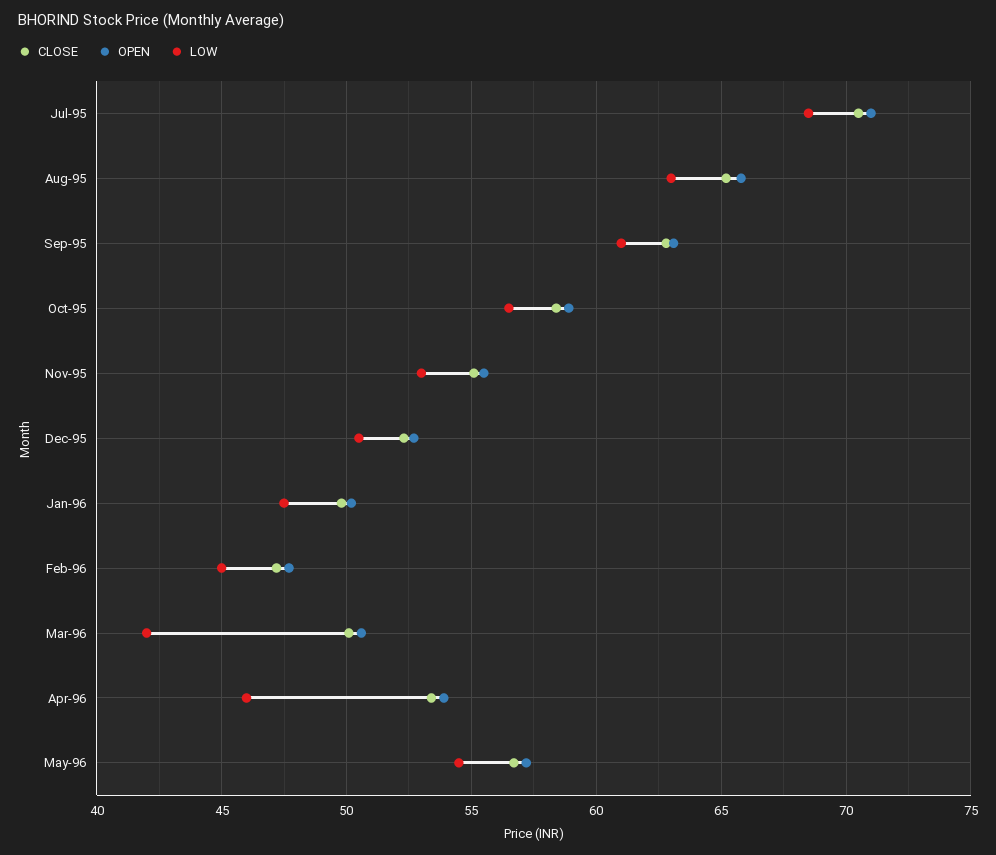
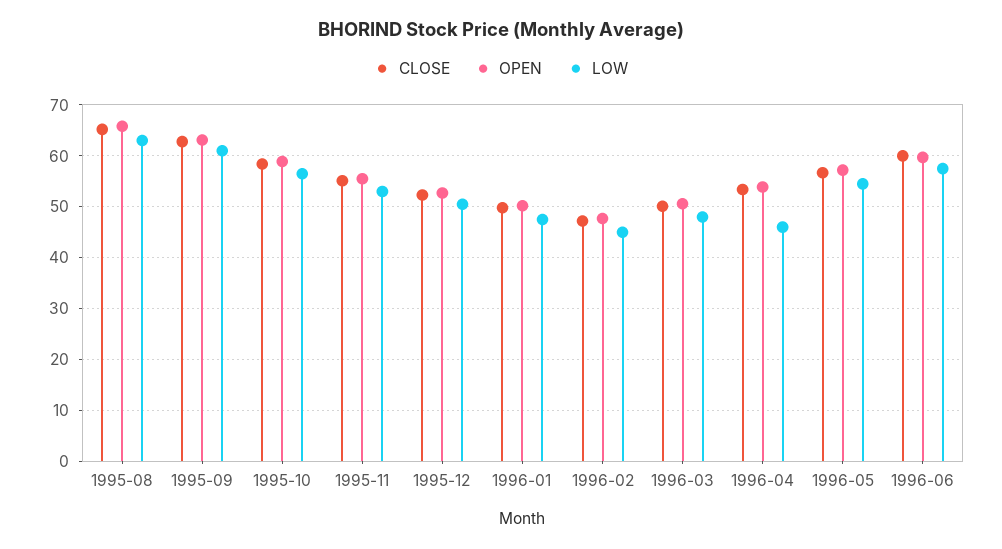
CLOSE, Jul-95: 70.5 -> none
OPEN, Jul-95: 71 -> none
LOW, Jul-95: 68.5 -> none
LOW, Mar-96: 42 -> 48
CLOSE, 1996-06: none -> 60
OPEN, 1996-06: none -> 60
LOW, 1996-06: none -> 58

